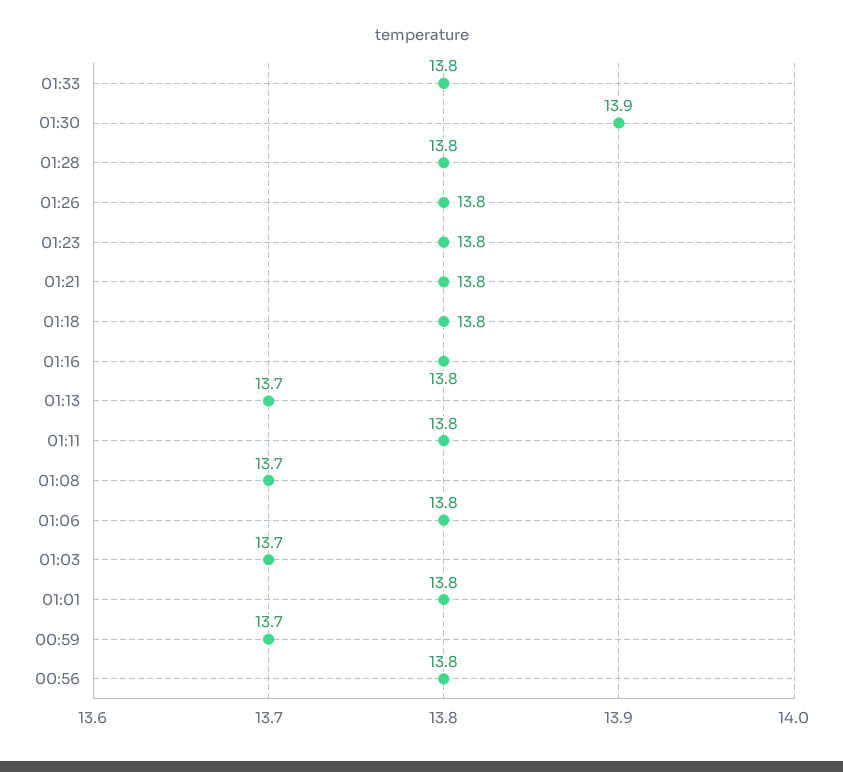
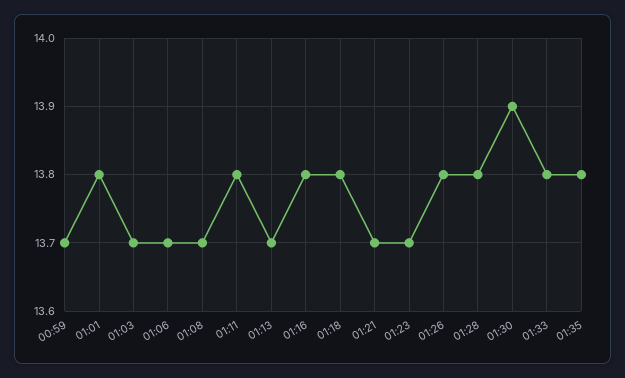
01:23: 13.8 -> 13.7
01:21: 13.8 -> 13.7
01:06: 13.8 -> 13.7
00:56: 13.8 -> none
01:35: none -> 13.8

